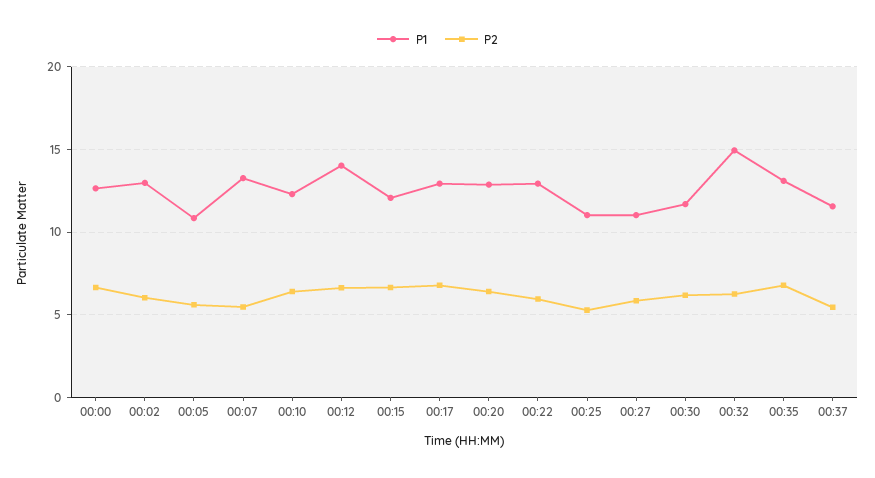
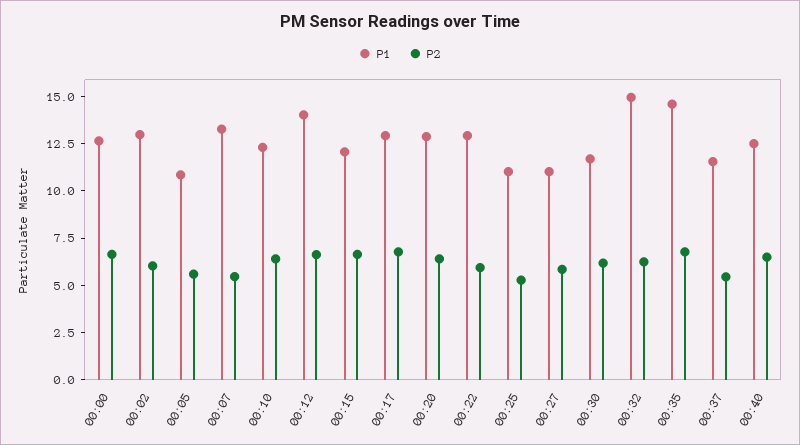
P1, 00:35: 13 -> 14.5
P1, 00:40: none -> 12.5
P2, 00:40: none -> 6.5

